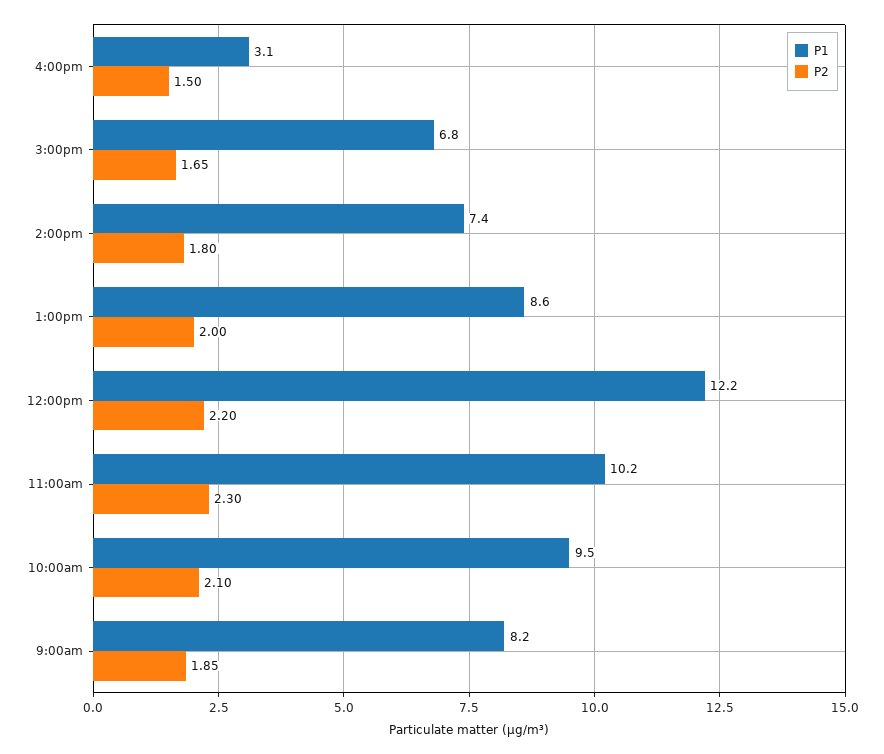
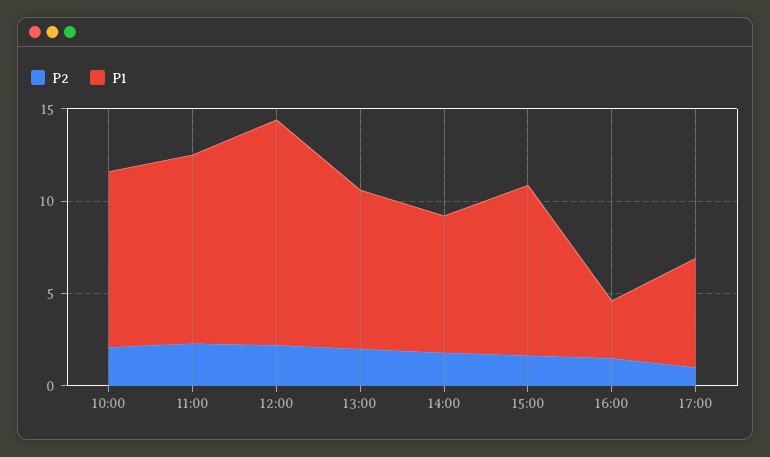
P1, 3:00pm: 6.8 -> 9
P1, 9:00am: 8.2 -> none
P2, 9:00am: 1.85 -> none
P2, 17:00: none -> 1
P1, 17:00: none -> 6

